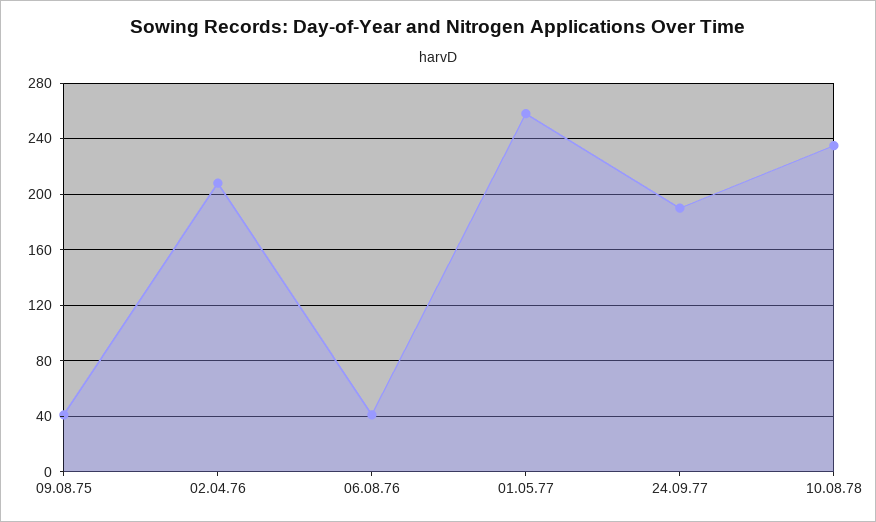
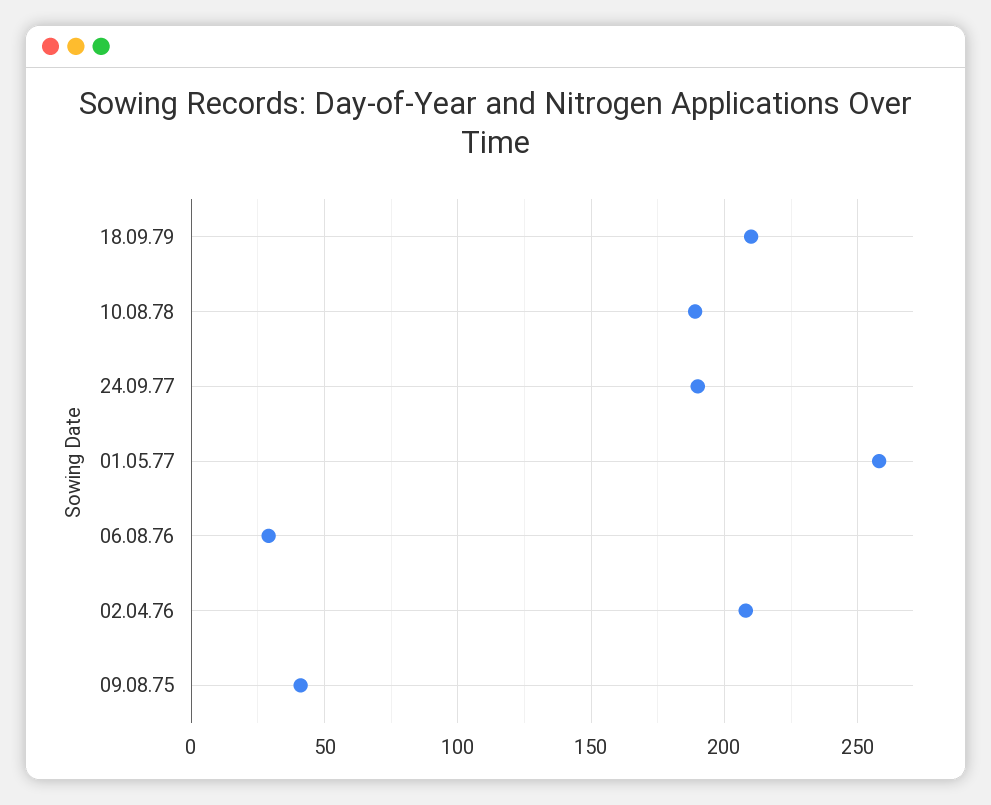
06.08.76: 40 -> 30
10.08.78: 235 -> 190
18.09.79: none -> 210

